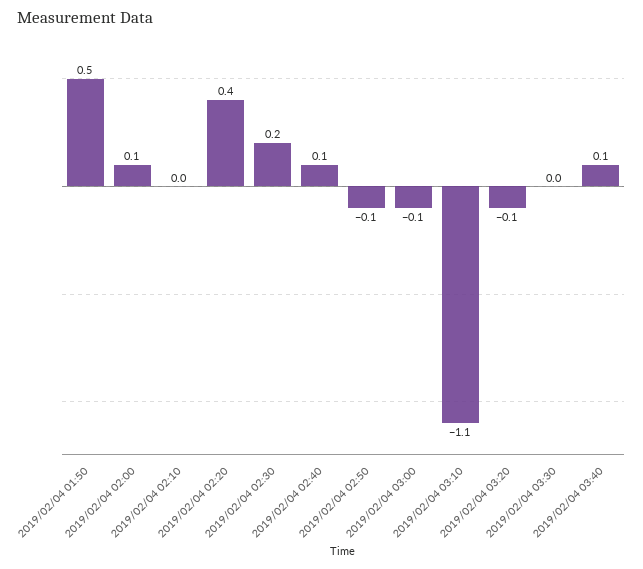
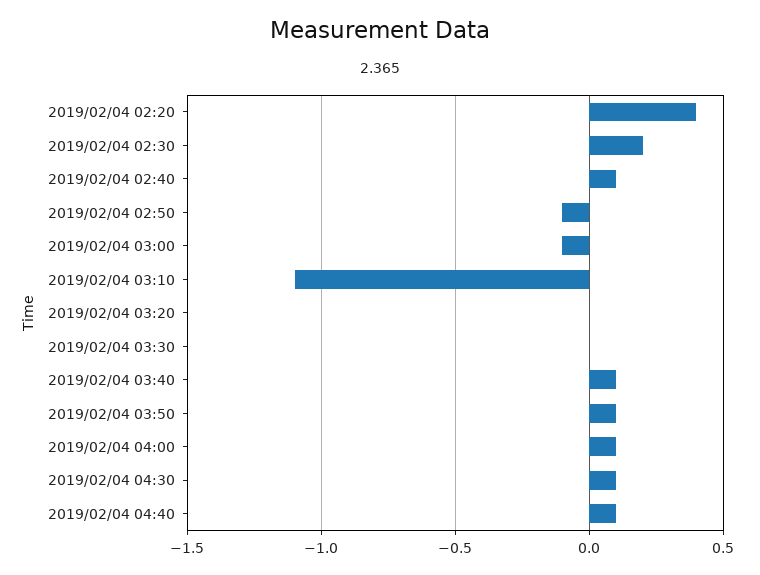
2019/02/04 01:50: 0.5 -> none
2019/02/04 02:00: 0.1 -> none
2019/02/04 02:10: 0 -> none
2019/02/04 03:20: -0.1 -> 0
2019/02/04 03:50: none -> 0.1
2019/02/04 04:00: none -> 0.1
2019/02/04 04:30: none -> 0.1
2019/02/04 04:40: none -> 0.1

